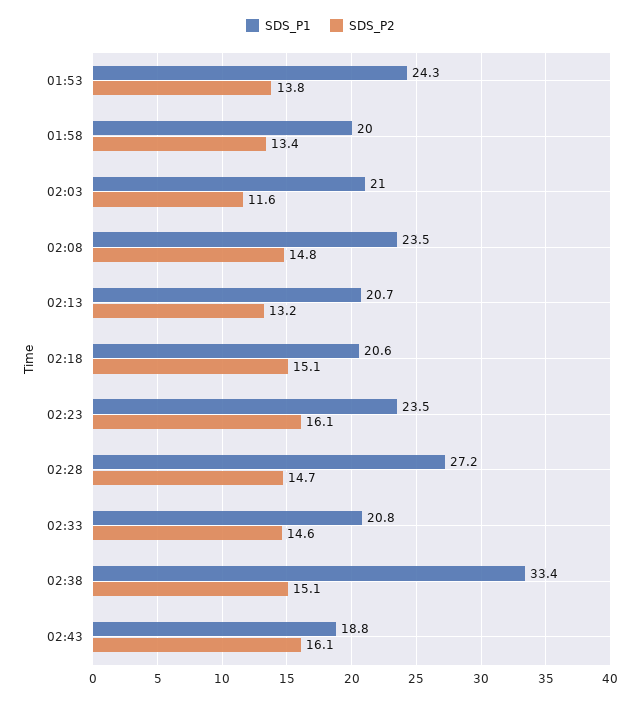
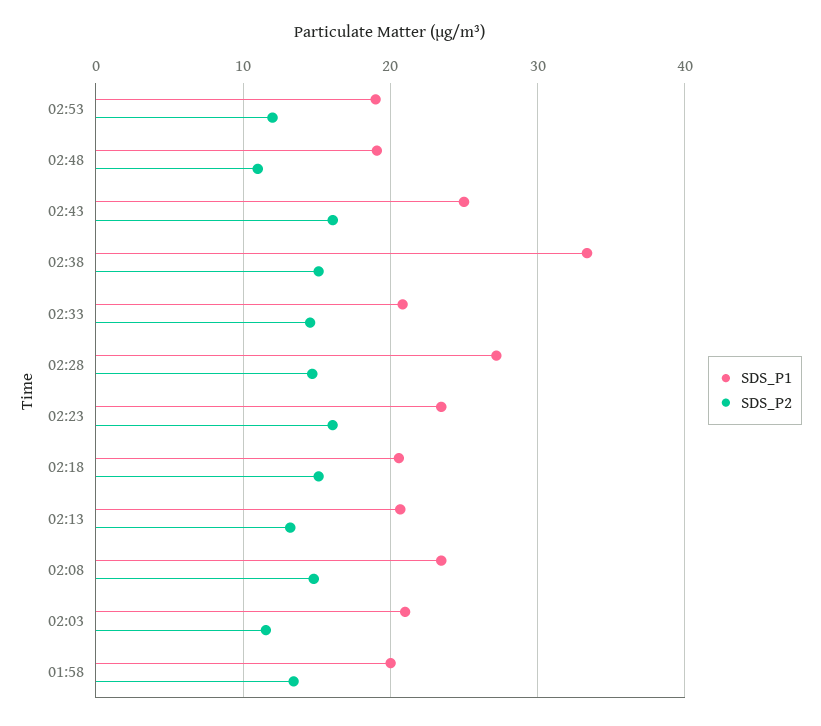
SDS_P1, 01:53: 24.3 -> none
SDS_P2, 01:53: 13.8 -> none
SDS_P1, 02:43: 18.8 -> 25
SDS_P1, 02:53: none -> 19
SDS_P2, 02:53: none -> 12
SDS_P1, 02:48: none -> 19
SDS_P2, 02:48: none -> 11

